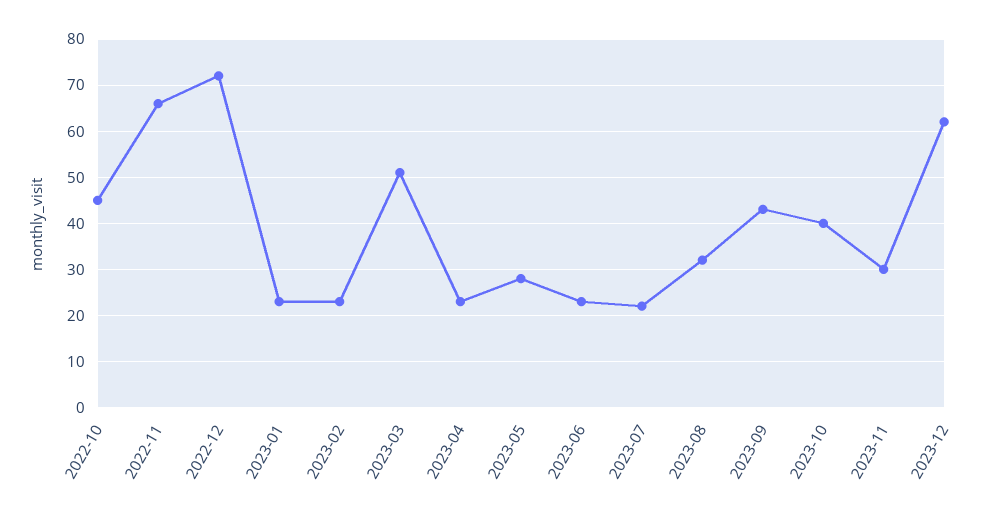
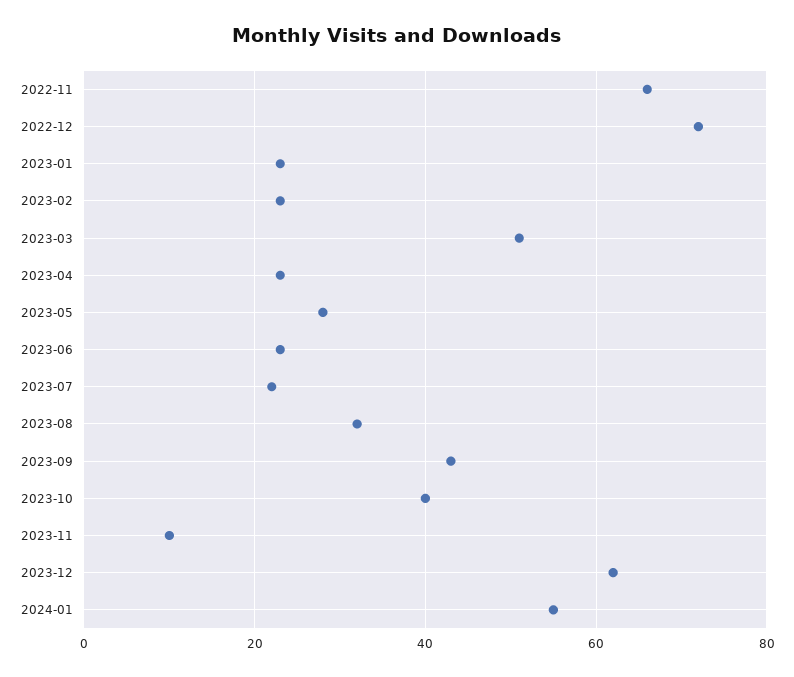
2022-10: 45 -> none
2023-11: 30 -> 10
2024-01: none -> 55

